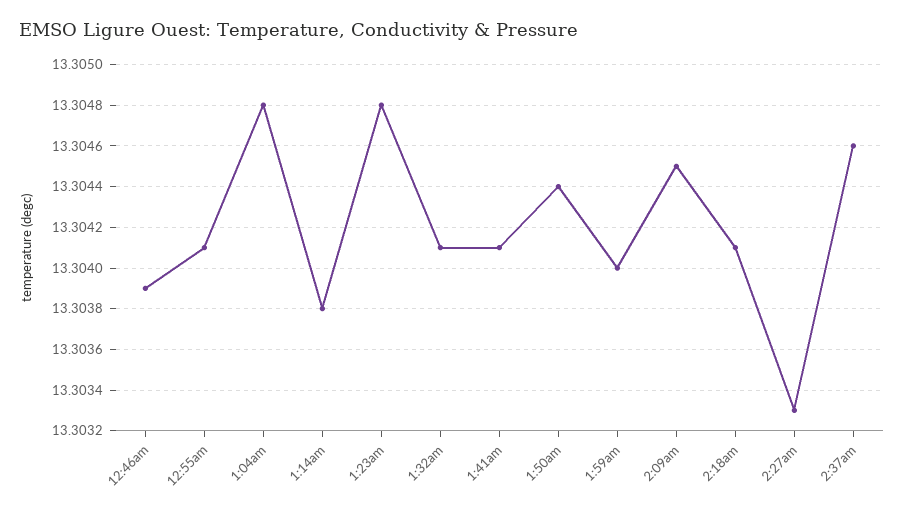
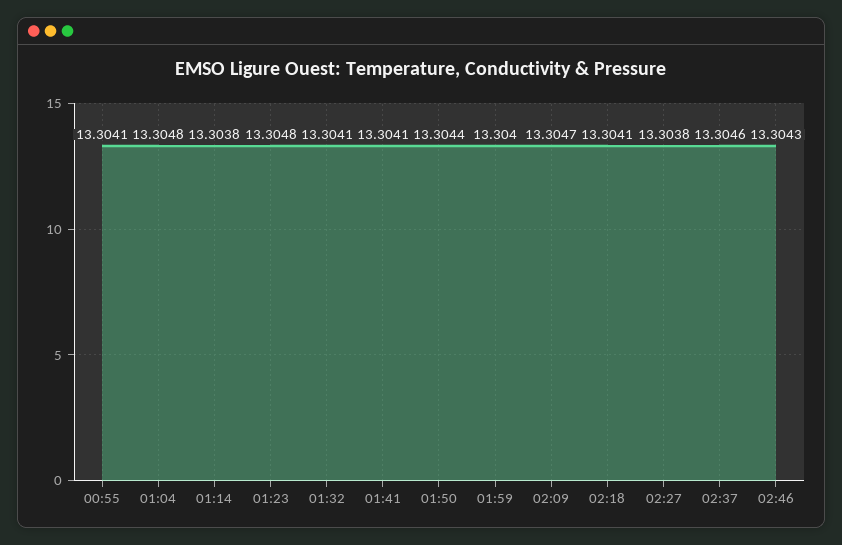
12:46am: 13.3039 -> none
2:09am: 13.3045 -> 13.3047
2:27am: 13.3033 -> 13.3038
02:46: none -> 13.3043

